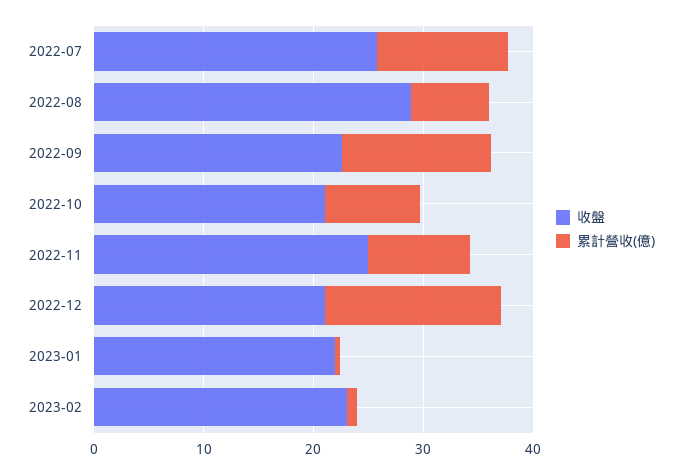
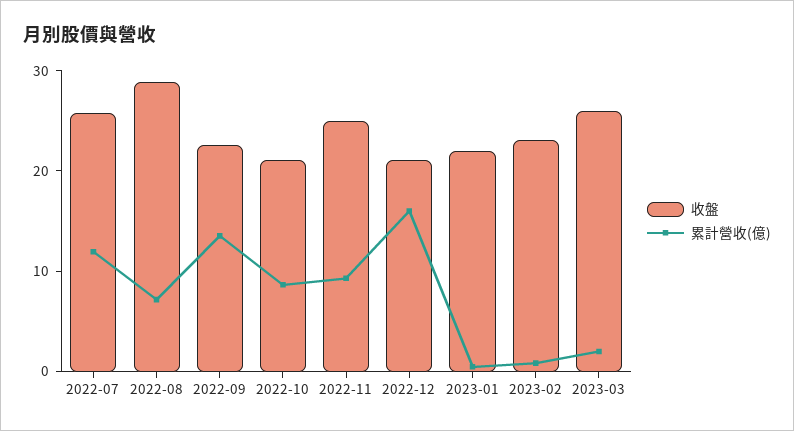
收盤, 2023-03: none -> 26
累計營收(億), 2023-03: none -> 2

